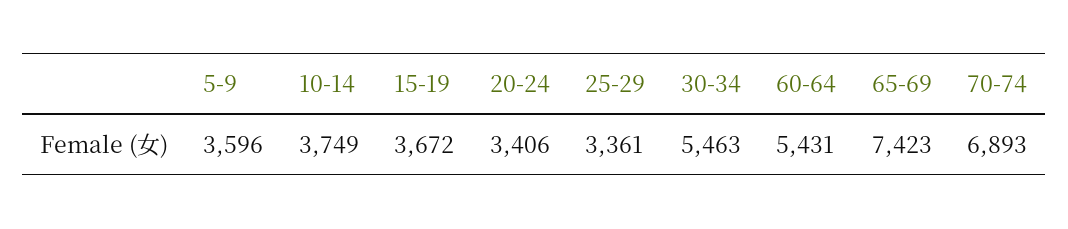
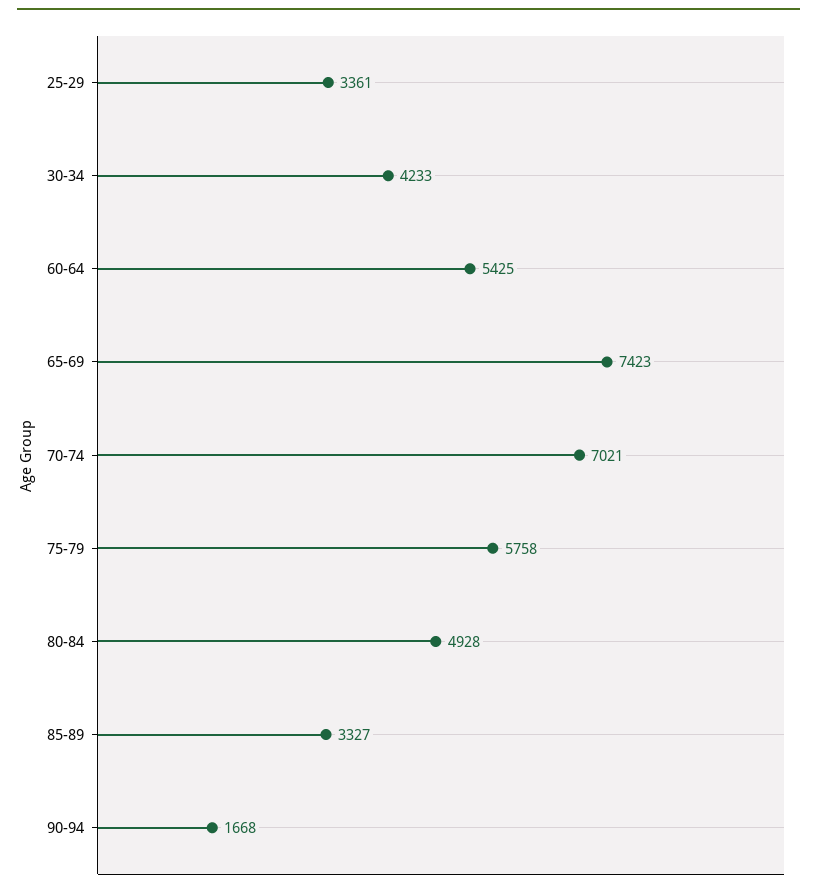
5-9: 3596 -> none
10-14: 3749 -> none
15-19: 3672 -> none
20-24: 3406 -> none
30-34: 5463 -> 4233
60-64: 5431 -> 5425
70-74: 6893 -> 7021
75-79: none -> 5758
80-84: none -> 4928
85-89: none -> 3327
90-94: none -> 1668

